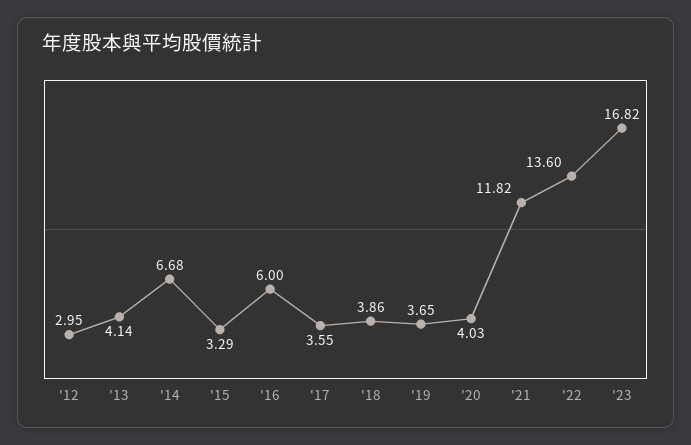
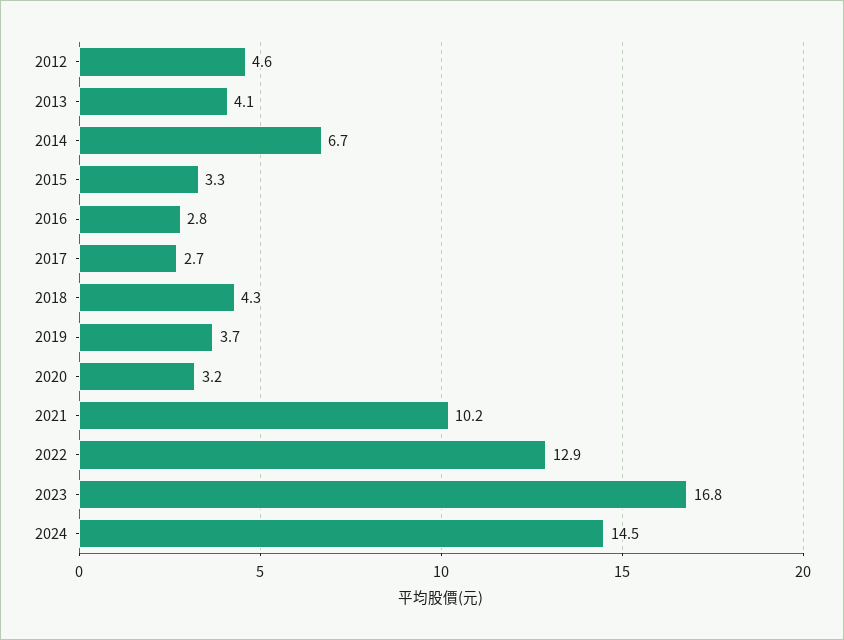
'12: 2.95 -> 4.6
'16: 6 -> 2.8
'17: 3.55 -> 2.7
'18: 3.86 -> 4.3
'20: 4.03 -> 3.2
'21: 11.82 -> 10.2
'22: 13.6 -> 12.9
2024: none -> 14.5

